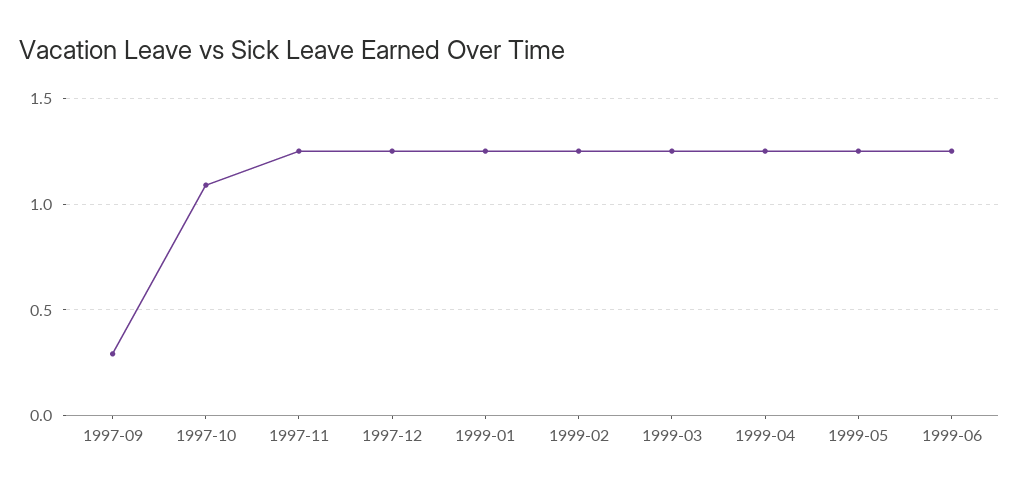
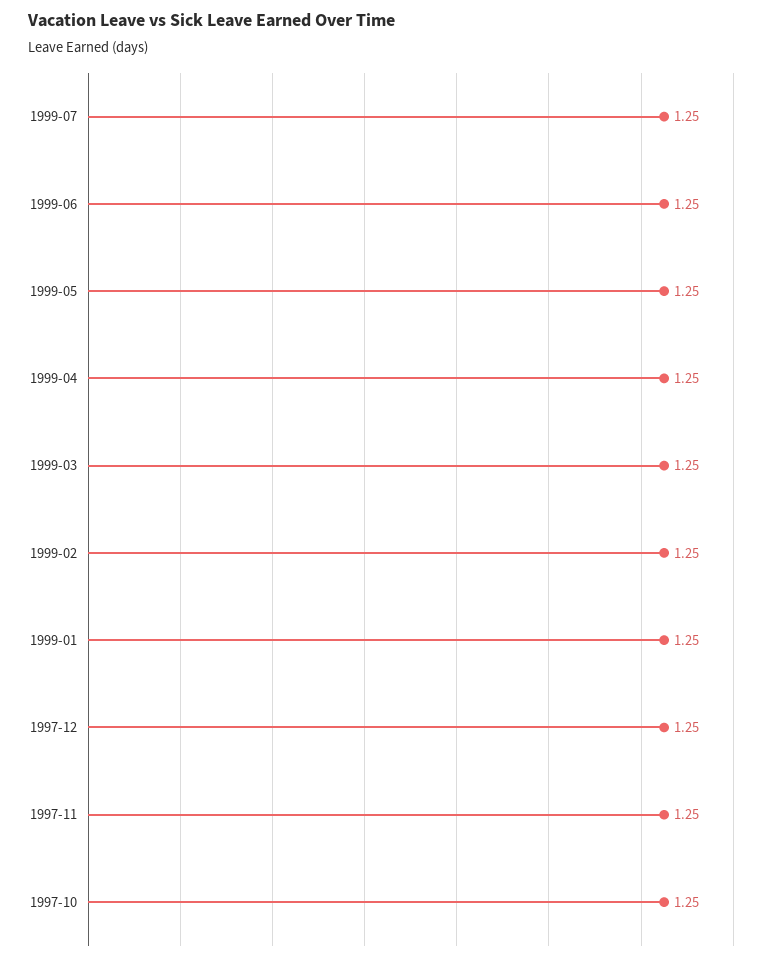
1997-09: 0.3 -> none
1997-10: 1.1 -> 1.25
1999-07: none -> 1.25

